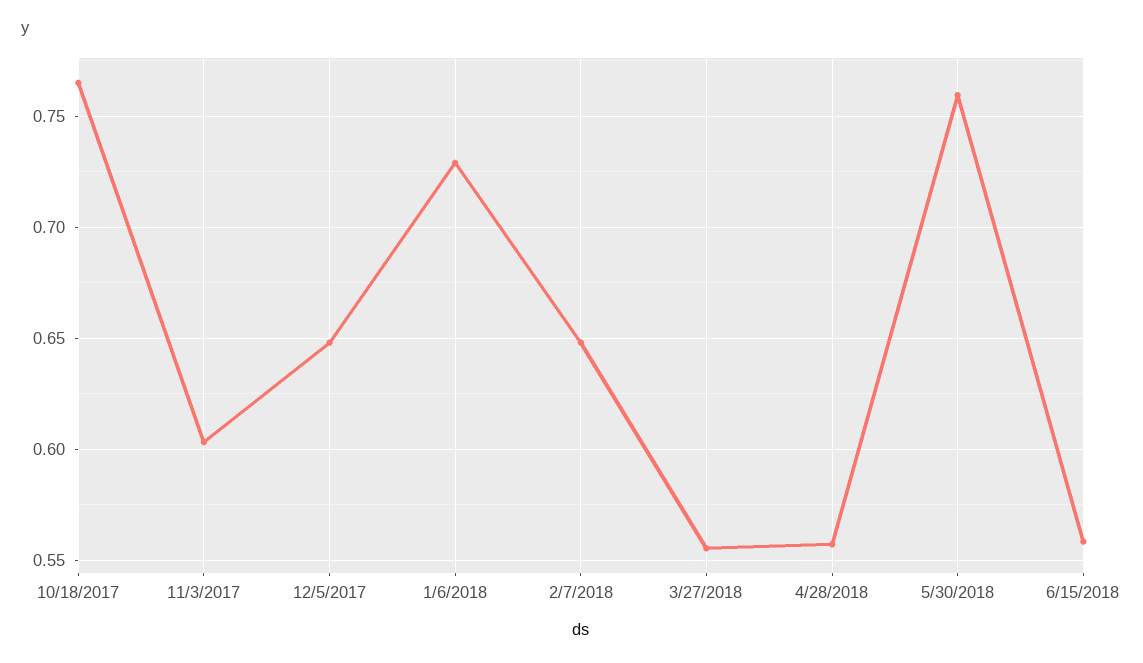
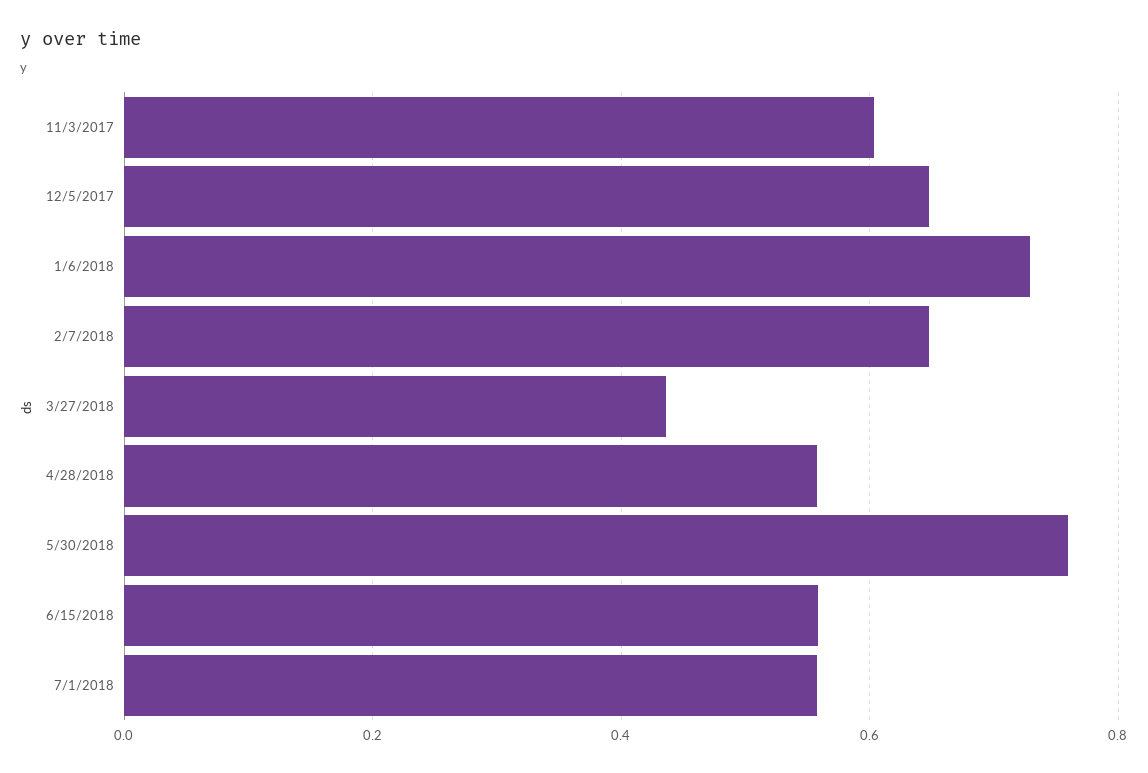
10/18/2017: 0.765 -> none
3/27/2018: 0.555 -> 0.44
7/1/2018: none -> 0.56

